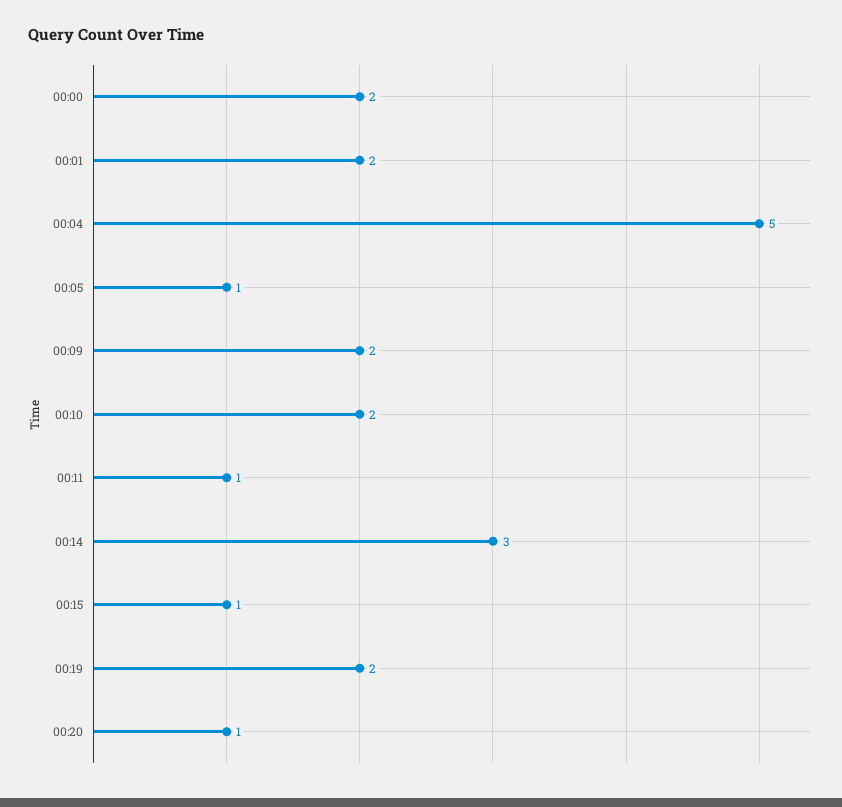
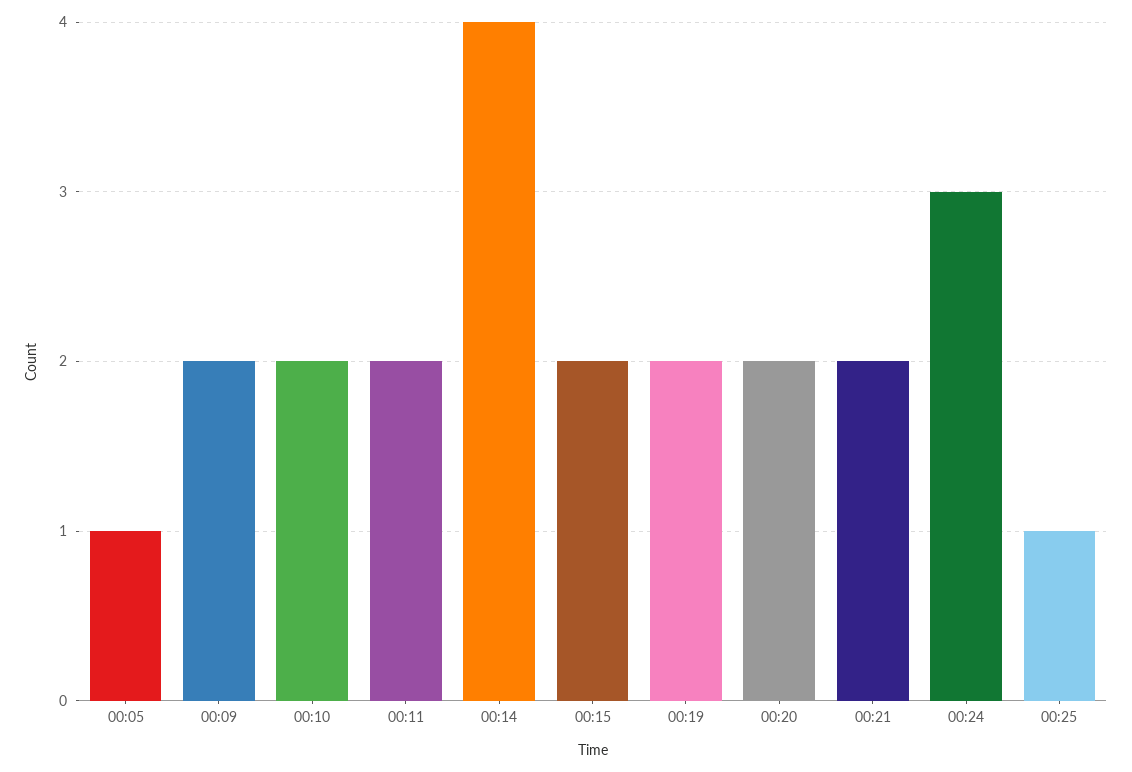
00:00: 2 -> none
00:01: 2 -> none
00:04: 5 -> none
00:11: 1 -> 2
00:14: 3 -> 4
00:15: 1 -> 2
00:20: 1 -> 2
00:21: none -> 2
00:24: none -> 3
00:25: none -> 1

